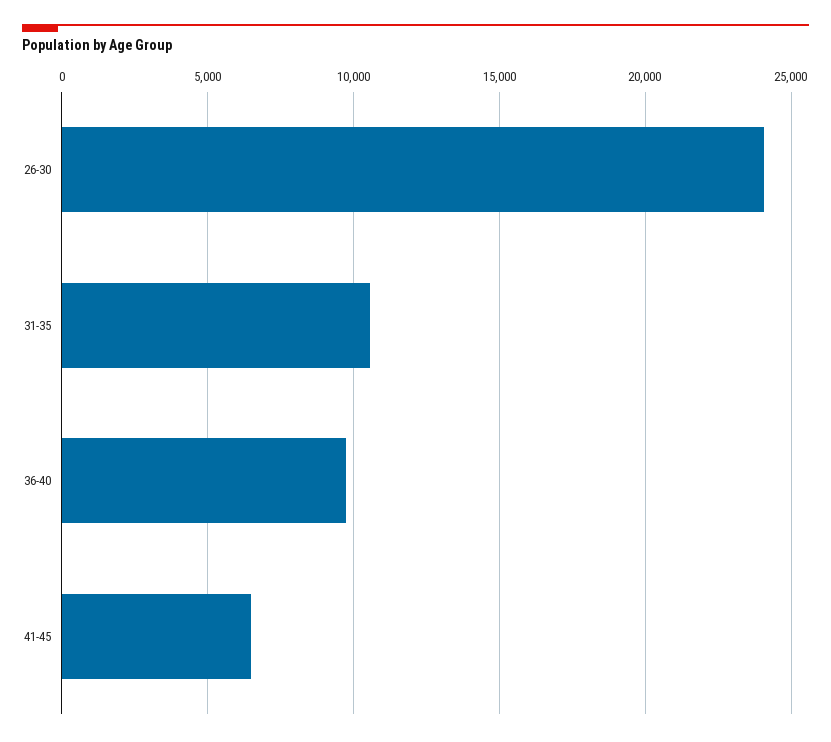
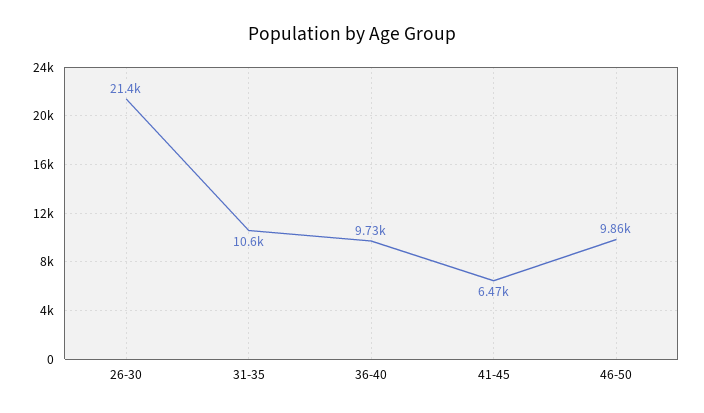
26-30: 24000 -> 21400
46-50: none -> 9860

